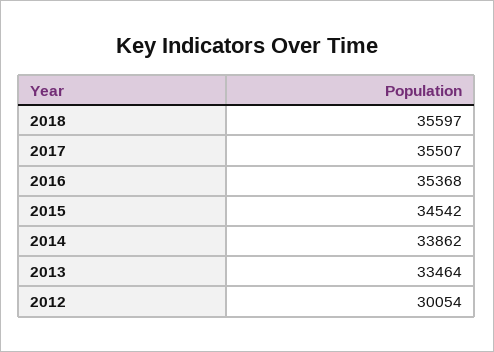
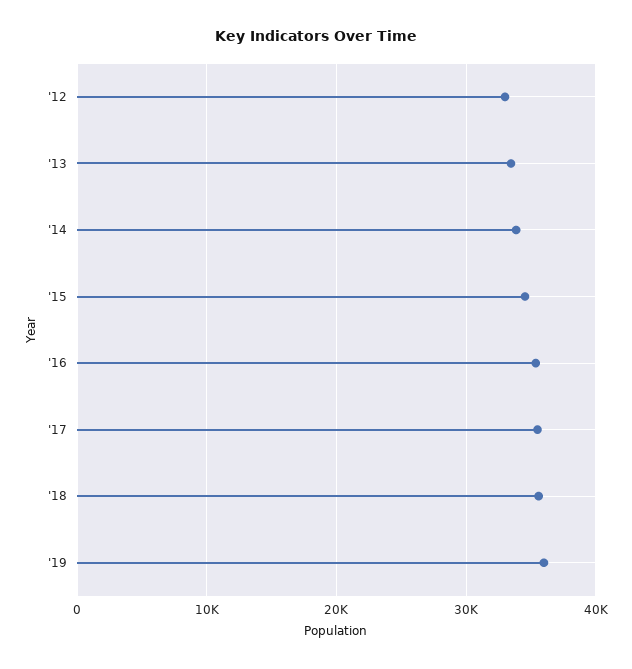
2012: 30054 -> 33000
'19: none -> 36000

